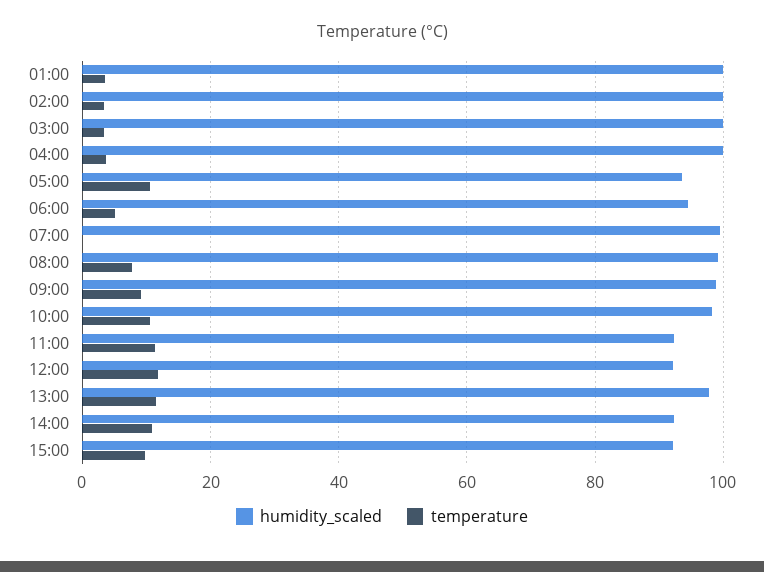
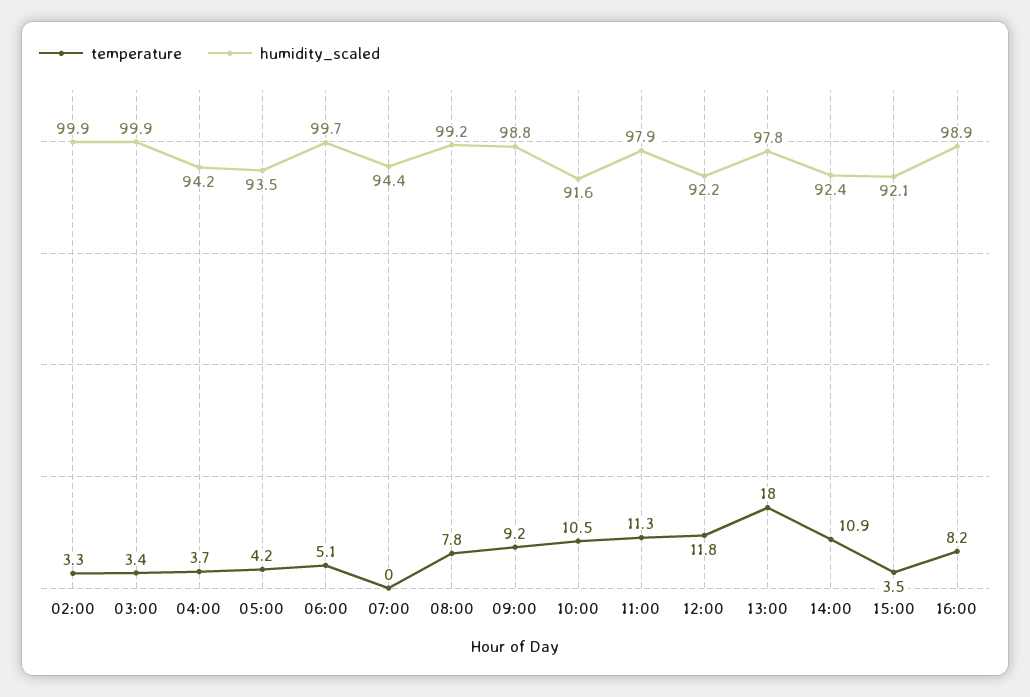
humidity_scaled, 01:00: 100 -> none
temperature, 01:00: 4 -> none
humidity_scaled, 04:00: 100 -> 94.2
temperature, 05:00: 10 -> 4.2
humidity_scaled, 06:00: 94 -> 99.7
humidity_scaled, 07:00: 100 -> 94.4
humidity_scaled, 10:00: 98 -> 91.6
humidity_scaled, 11:00: 92 -> 97.9
temperature, 13:00: 12 -> 18
temperature, 15:00: 10 -> 3.5
temperature, 16:00: none -> 8.2
humidity_scaled, 16:00: none -> 98.9

